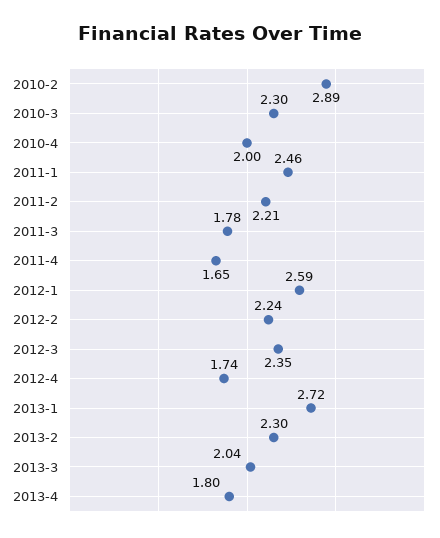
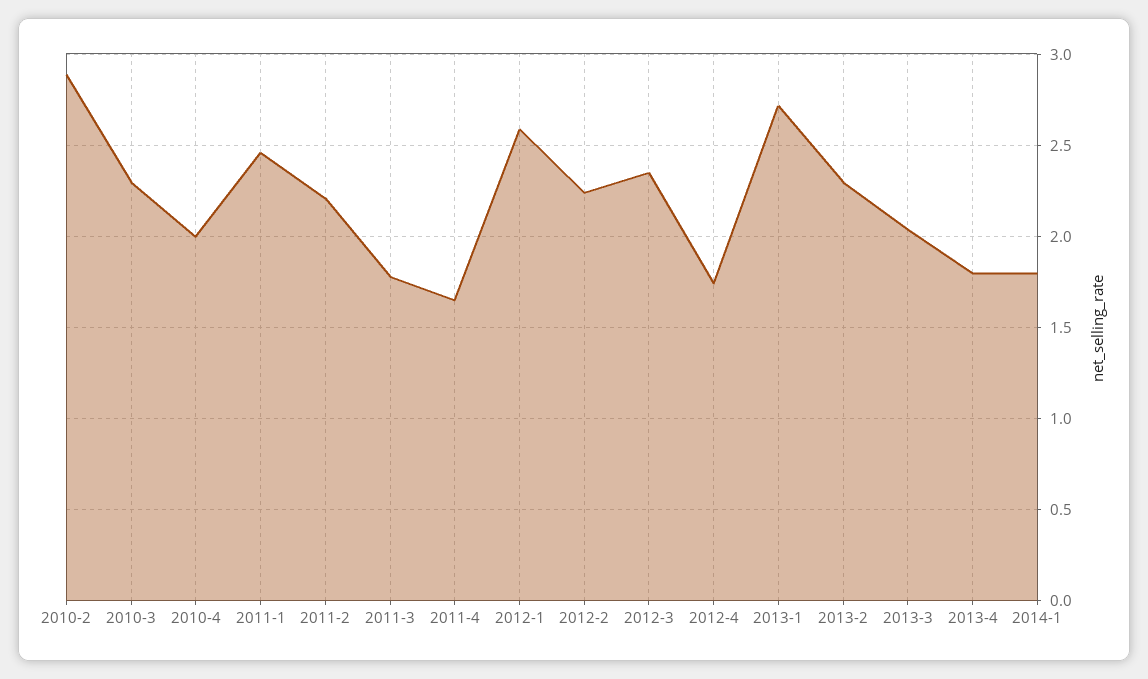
2014-1: none -> 1.8

